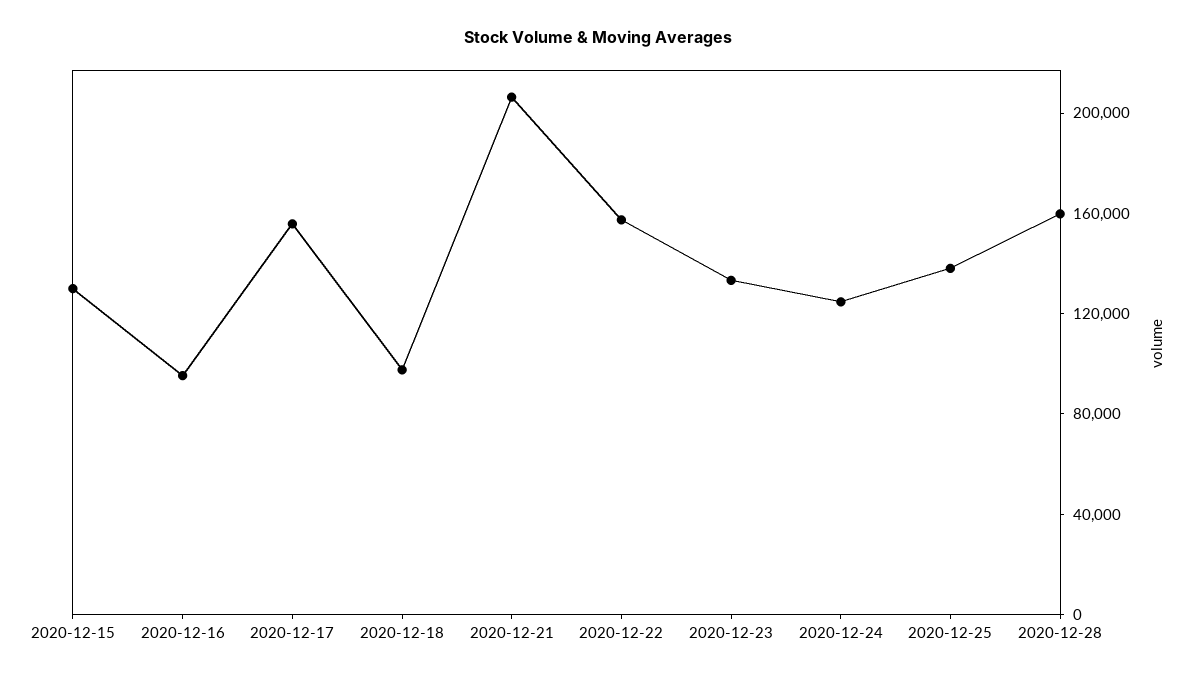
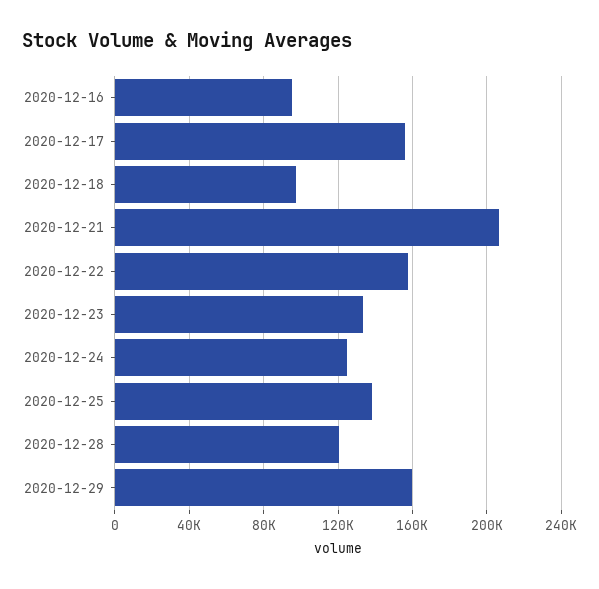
2020-12-15: 130000 -> none
2020-12-28: 160000 -> 120000
2020-12-29: none -> 160000

